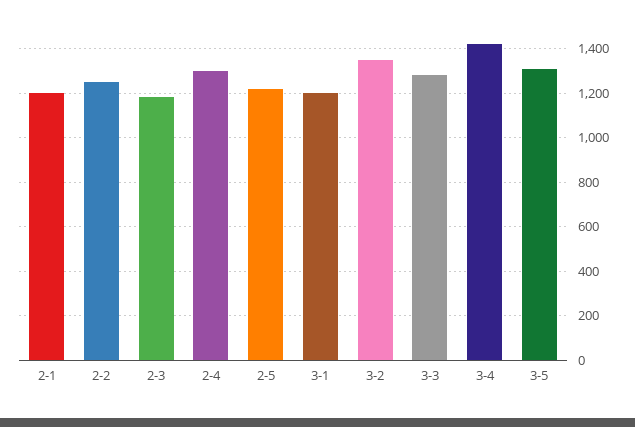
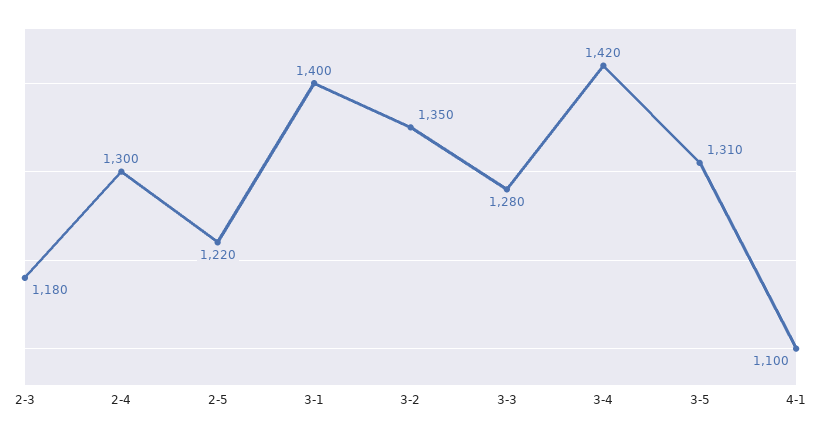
2-1: 1200 -> none
2-2: 1250 -> none
3-1: 1200 -> 1400
4-1: none -> 1100

